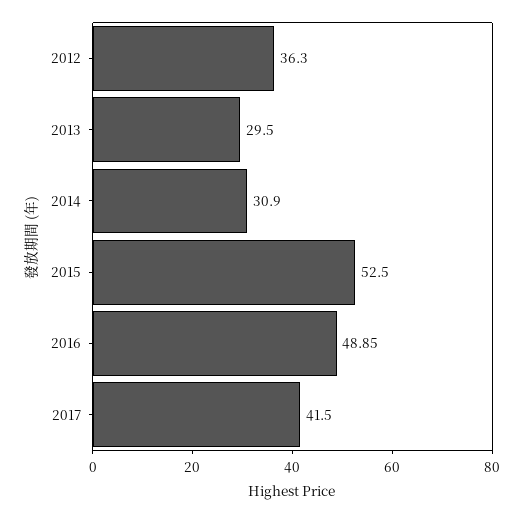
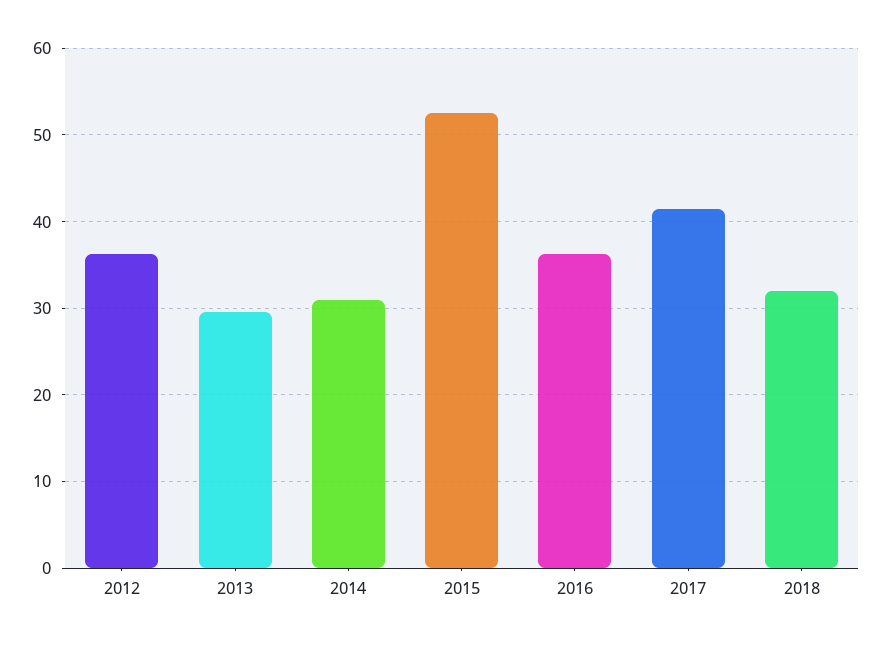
2016: 48.85 -> 36
2018: none -> 32

